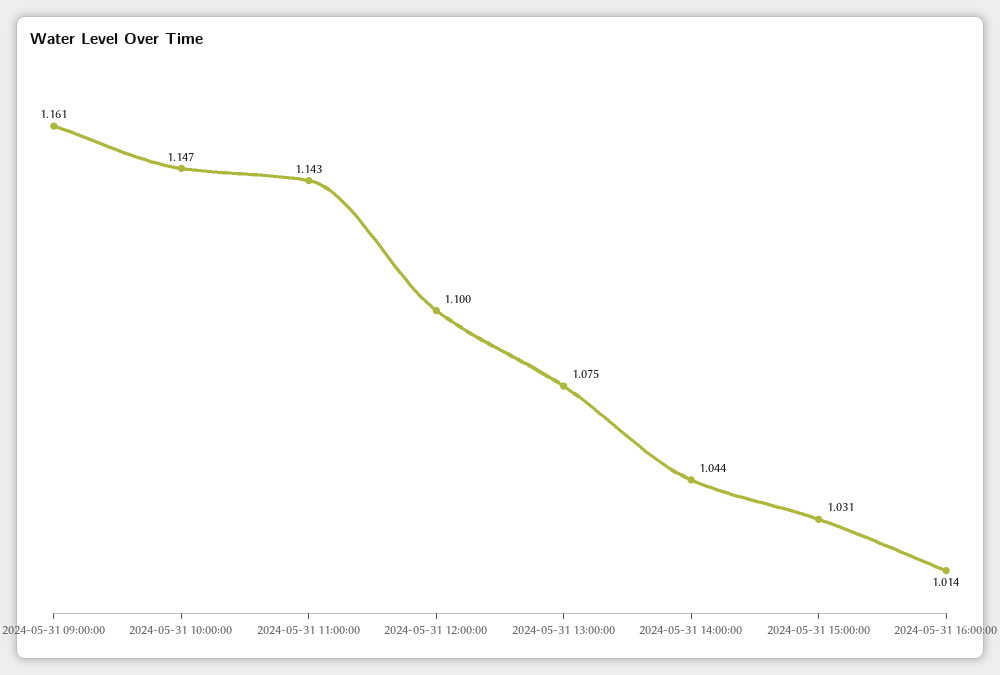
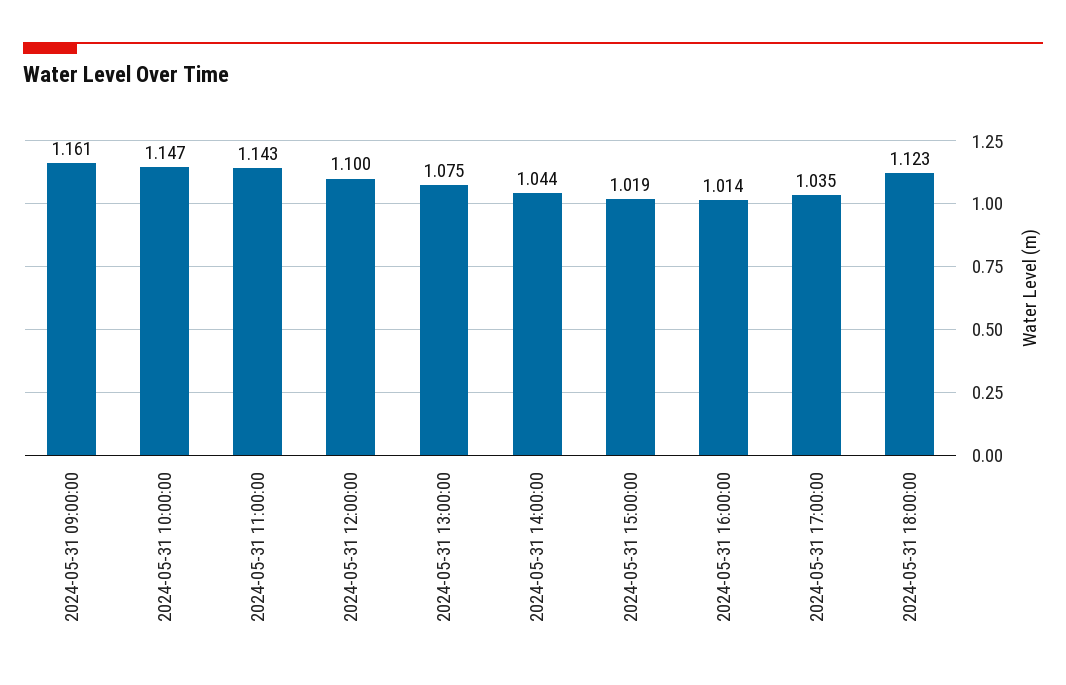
2024-05-31 15:00:00: 1.031 -> 1.019
2024-05-31 17:00:00: none -> 1.035
2024-05-31 18:00:00: none -> 1.123

